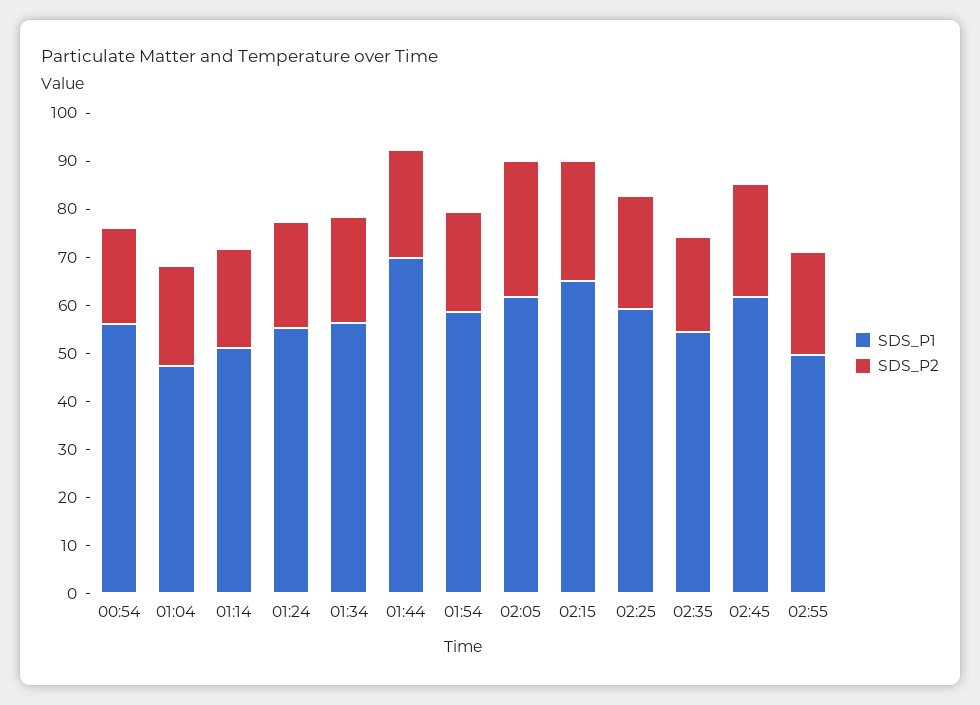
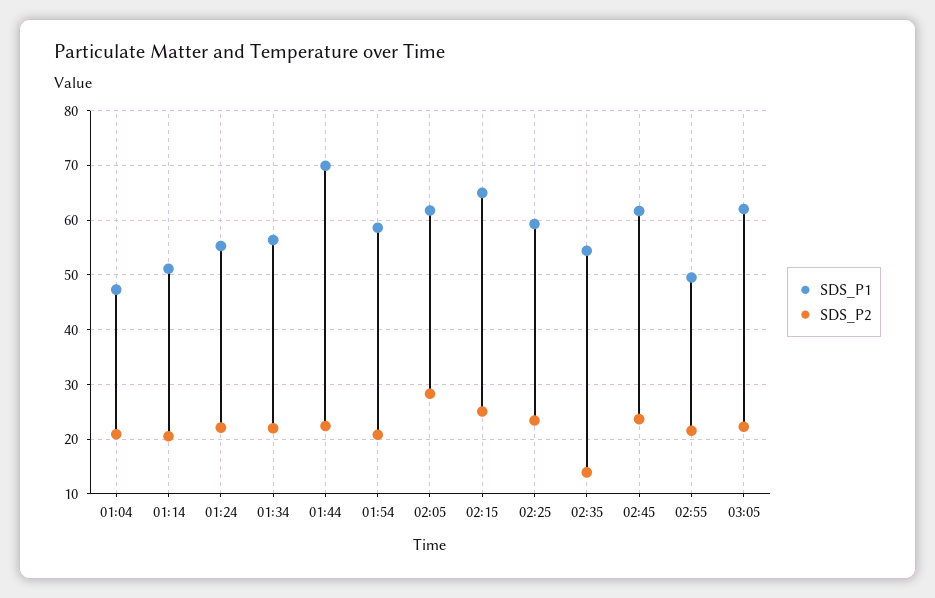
SDS_P1, 00:54: 56 -> none
SDS_P2, 00:54: 20 -> none
SDS_P2, 02:35: 20 -> 14
SDS_P1, 03:05: none -> 62
SDS_P2, 03:05: none -> 22

